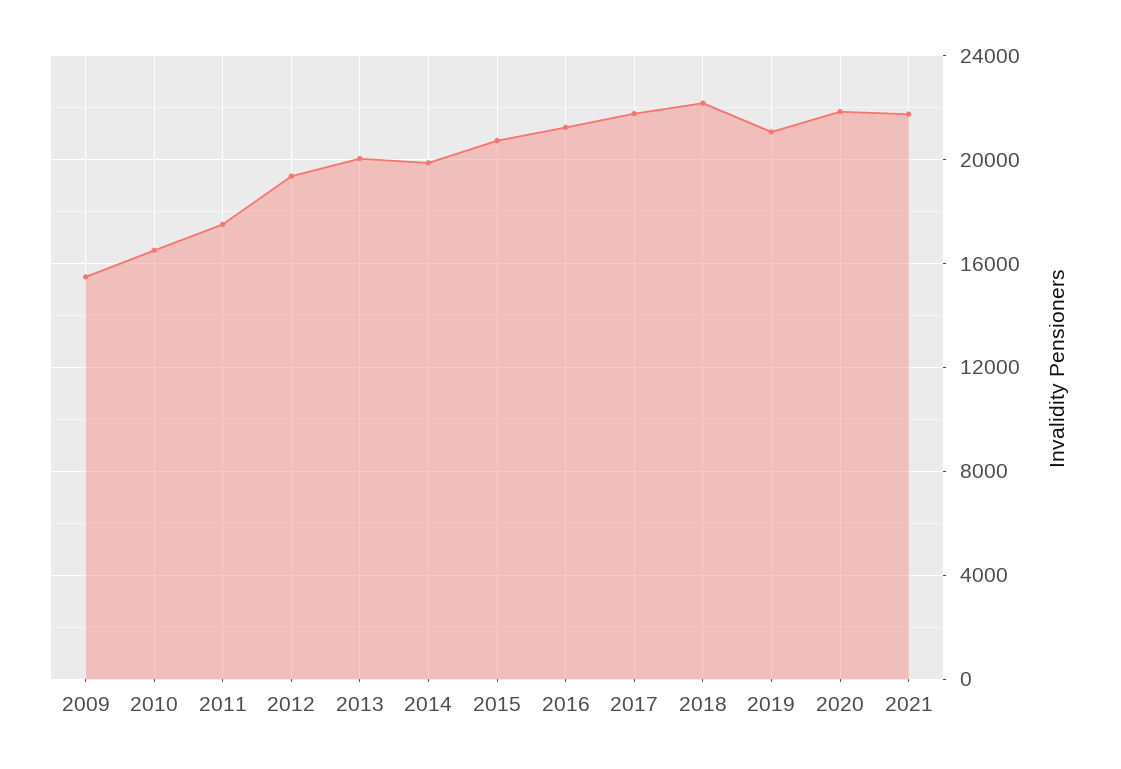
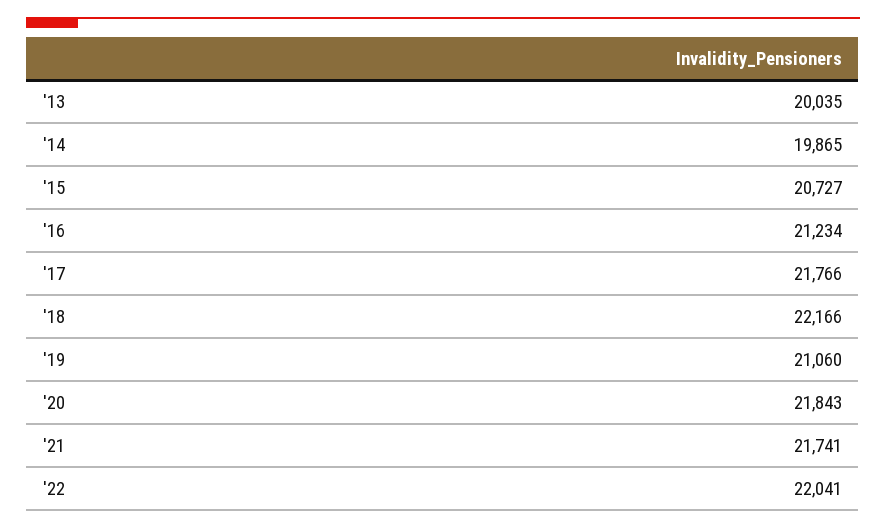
2009: 15500 -> none
2010: 16500 -> none
2011: 17500 -> none
2012: 19500 -> none
'22: none -> 22041

